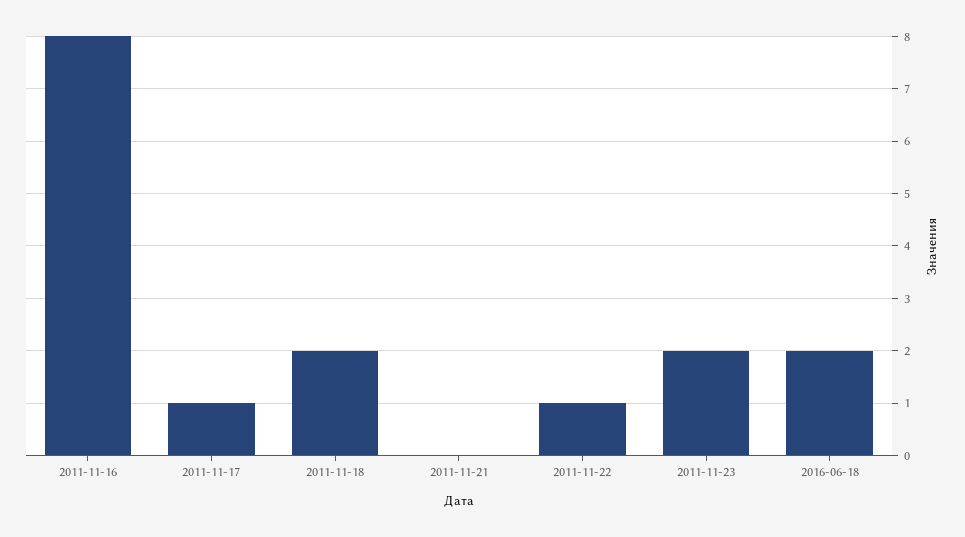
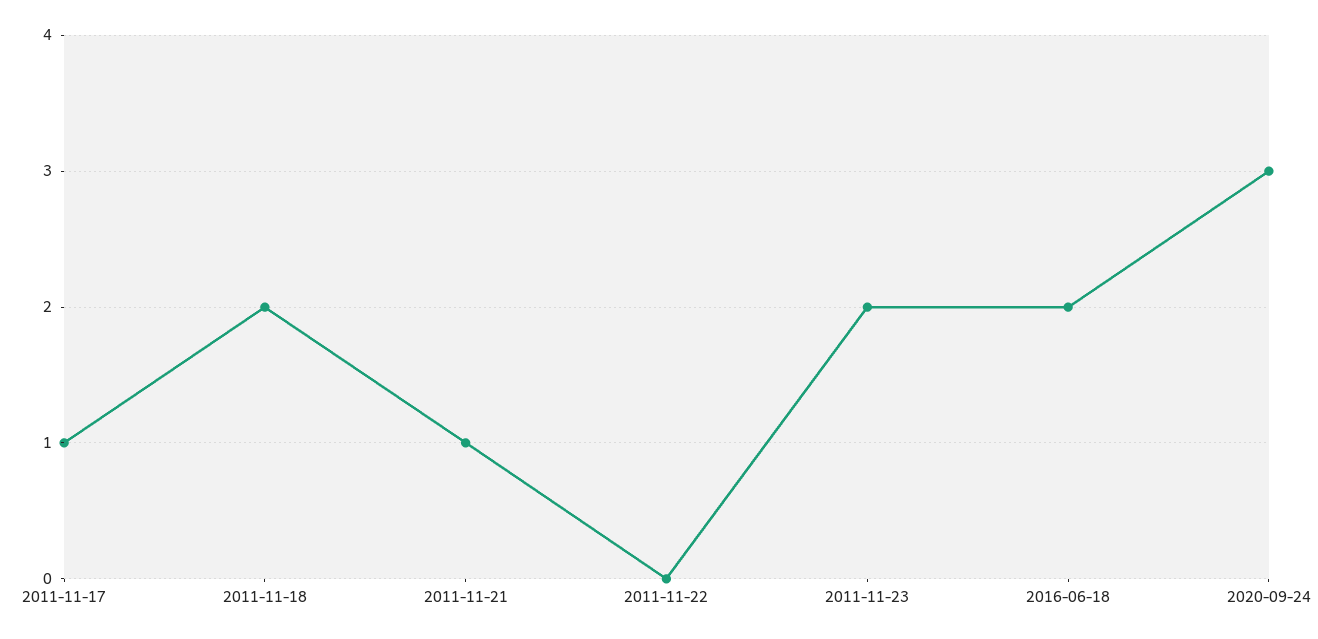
2011-11-16: 8 -> none
2011-11-21: 0 -> 1
2011-11-22: 1 -> 0
2020-09-24: none -> 3

